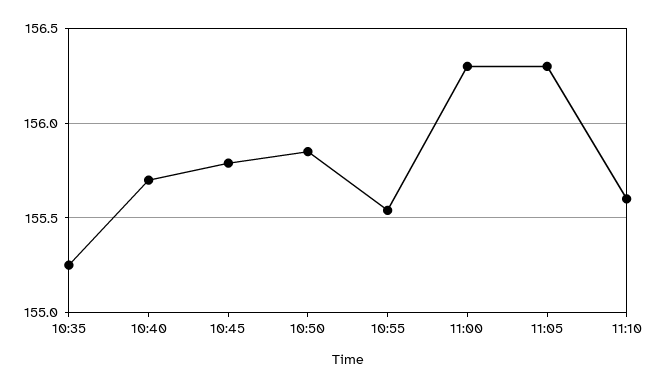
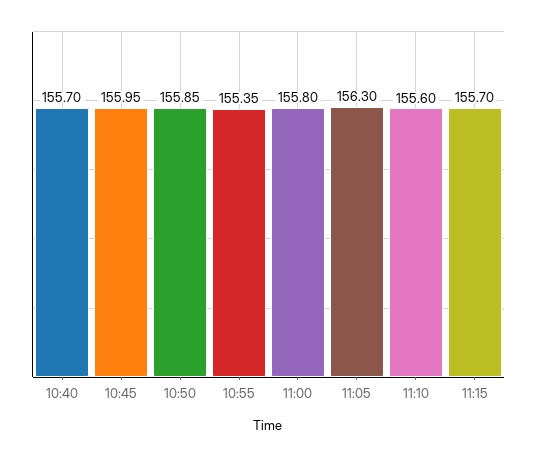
10:35: 155.25 -> none
10:45: 155.8 -> 155.95
10:55: 155.55 -> 155.35
11:00: 156.3 -> 155.8
11:15: none -> 155.7

